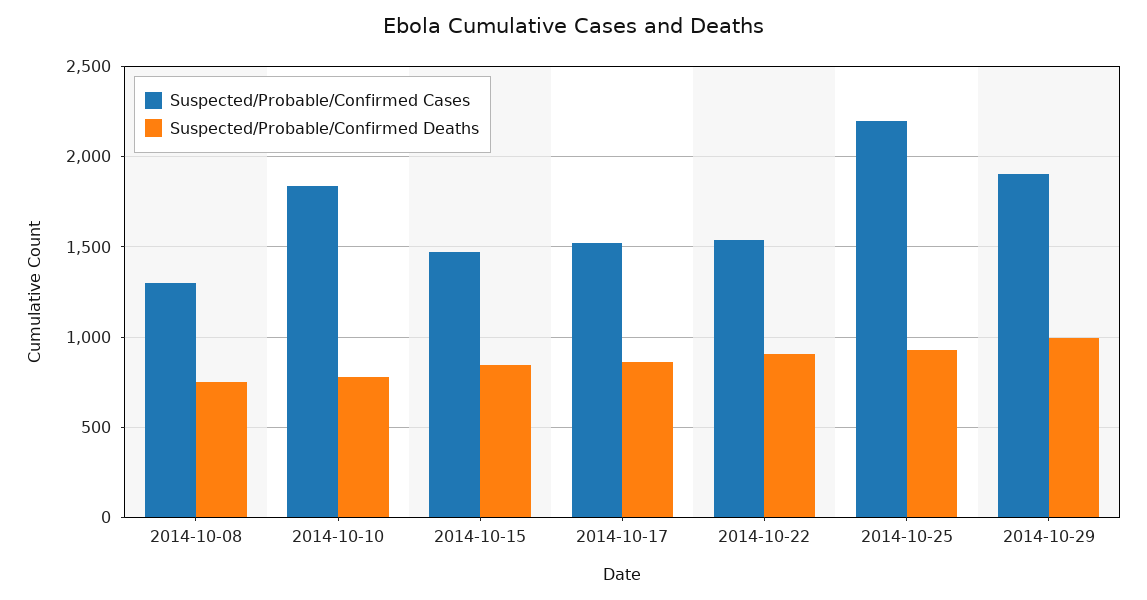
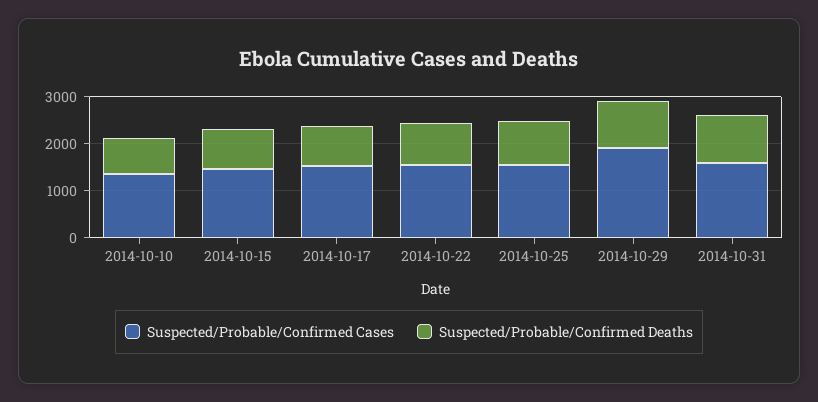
Suspected/Probable/Confirmed Cases, 2014-10-08: 1300 -> none
Suspected/Probable/Confirmed Deaths, 2014-10-08: 750 -> none
Suspected/Probable/Confirmed Cases, 2014-10-10: 1850 -> 1400
Suspected/Probable/Confirmed Cases, 2014-10-25: 2200 -> 1600
Suspected/Probable/Confirmed Cases, 2014-10-31: none -> 1600
Suspected/Probable/Confirmed Deaths, 2014-10-31: none -> 1000

